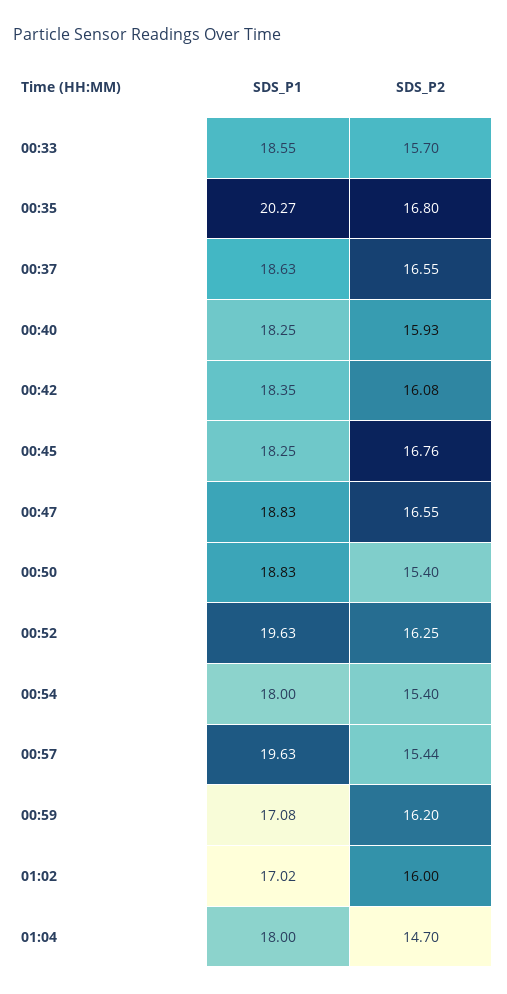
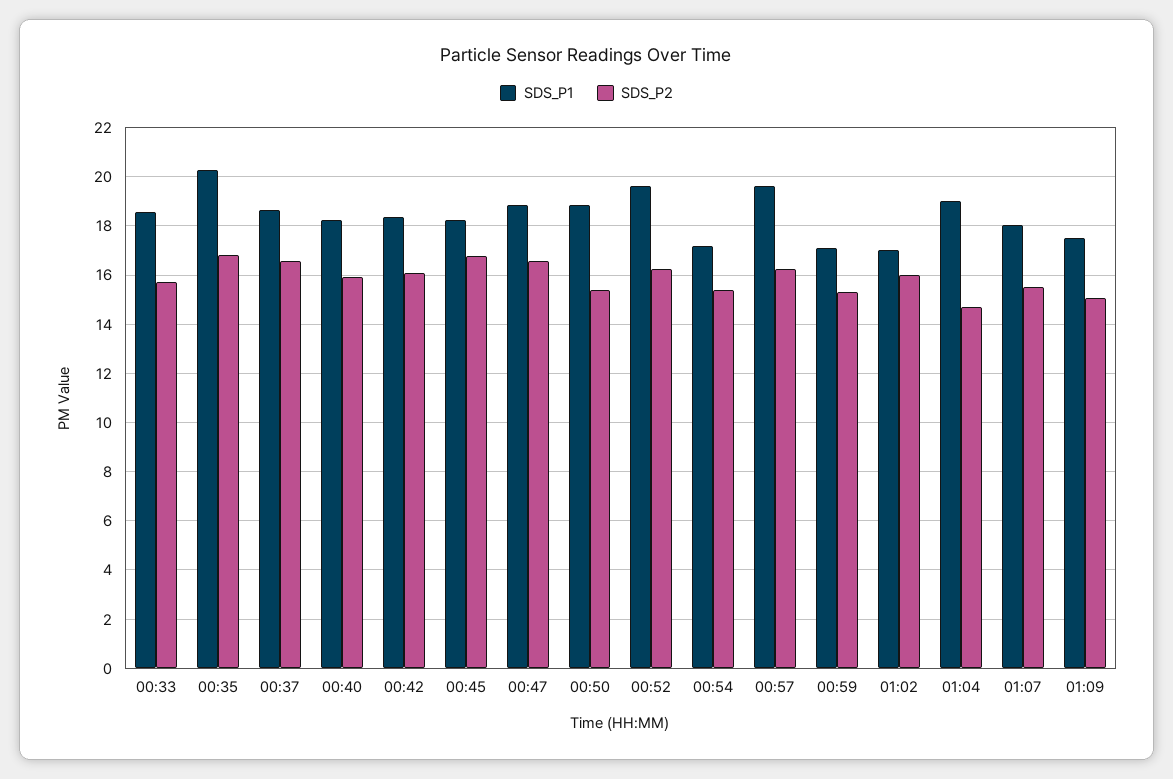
SDS_P1, 00:54: 18 -> 17.25
SDS_P2, 00:57: 15.44 -> 16.25
SDS_P2, 00:59: 16.2 -> 15.25
SDS_P1, 01:04: 18 -> 19
SDS_P1, 01:07: none -> 18
SDS_P2, 01:07: none -> 15.5
SDS_P1, 01:09: none -> 17.5
SDS_P2, 01:09: none -> 15

